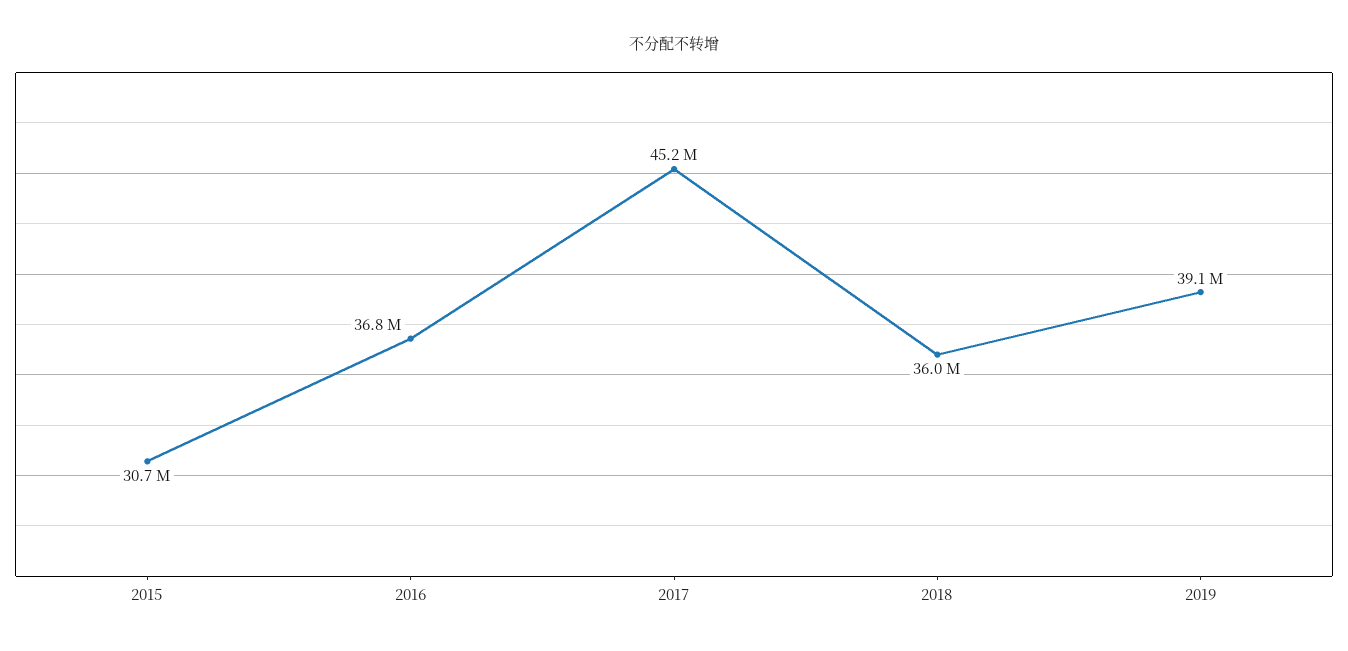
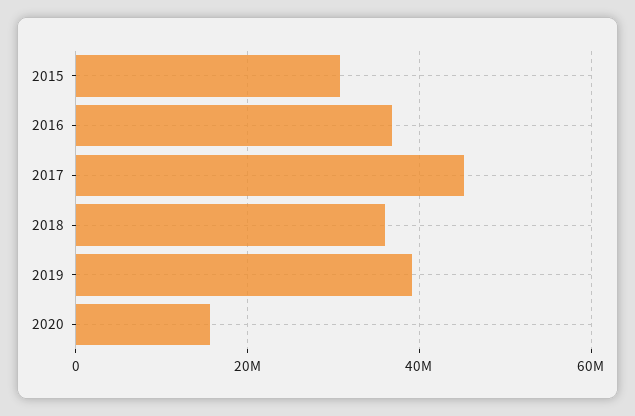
2020: none -> 16000000

